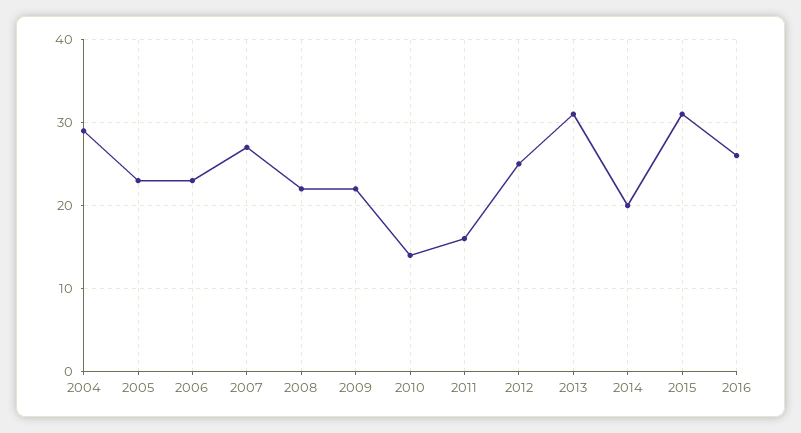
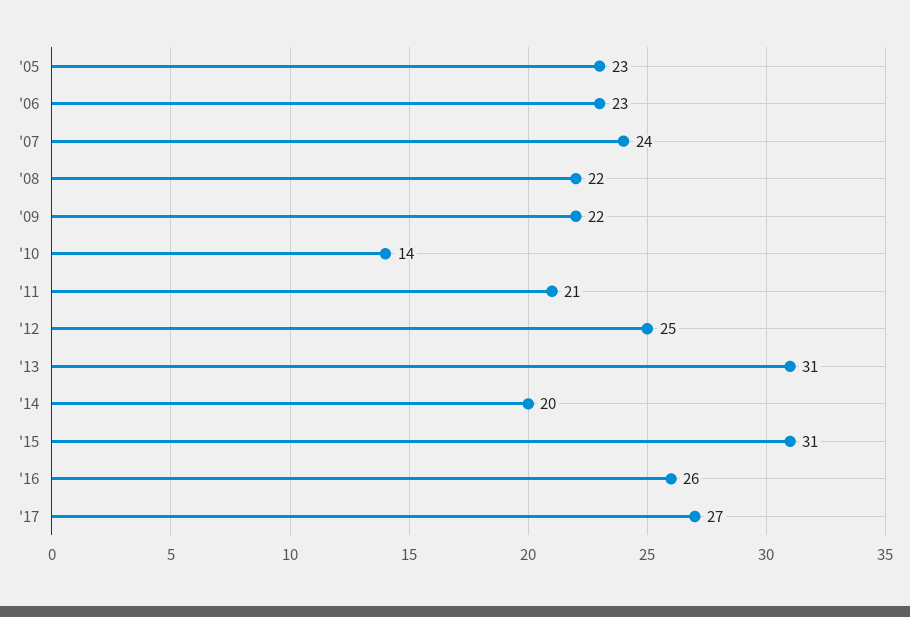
2004: 29 -> none
2007: 27 -> 24
2011: 16 -> 21
'17: none -> 27

